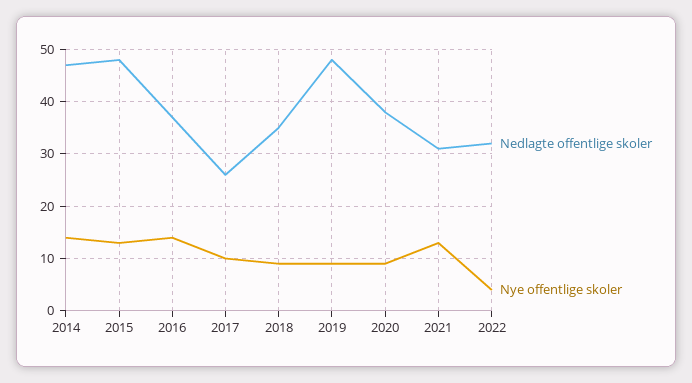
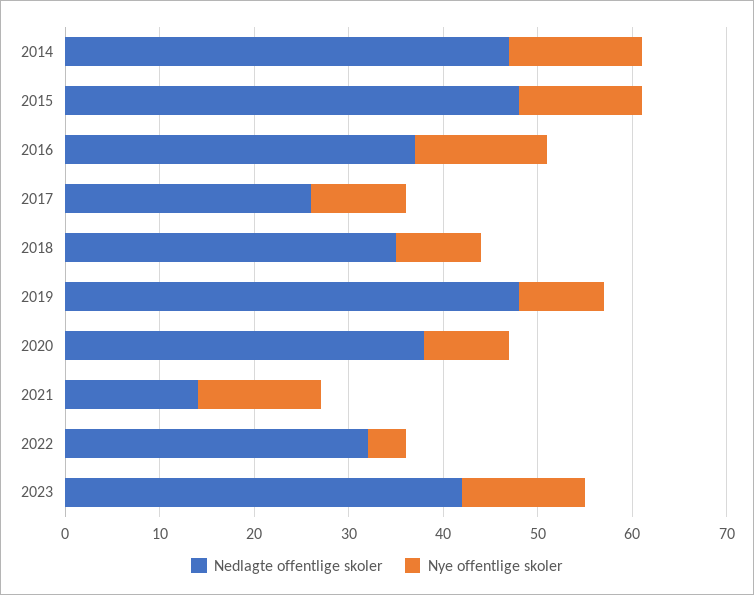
Nedlagte offentlige skoler, 2021: 30 -> 14
Nedlagte offentlige skoler, 2023: none -> 42
Nye offentlige skoler, 2023: none -> 13

